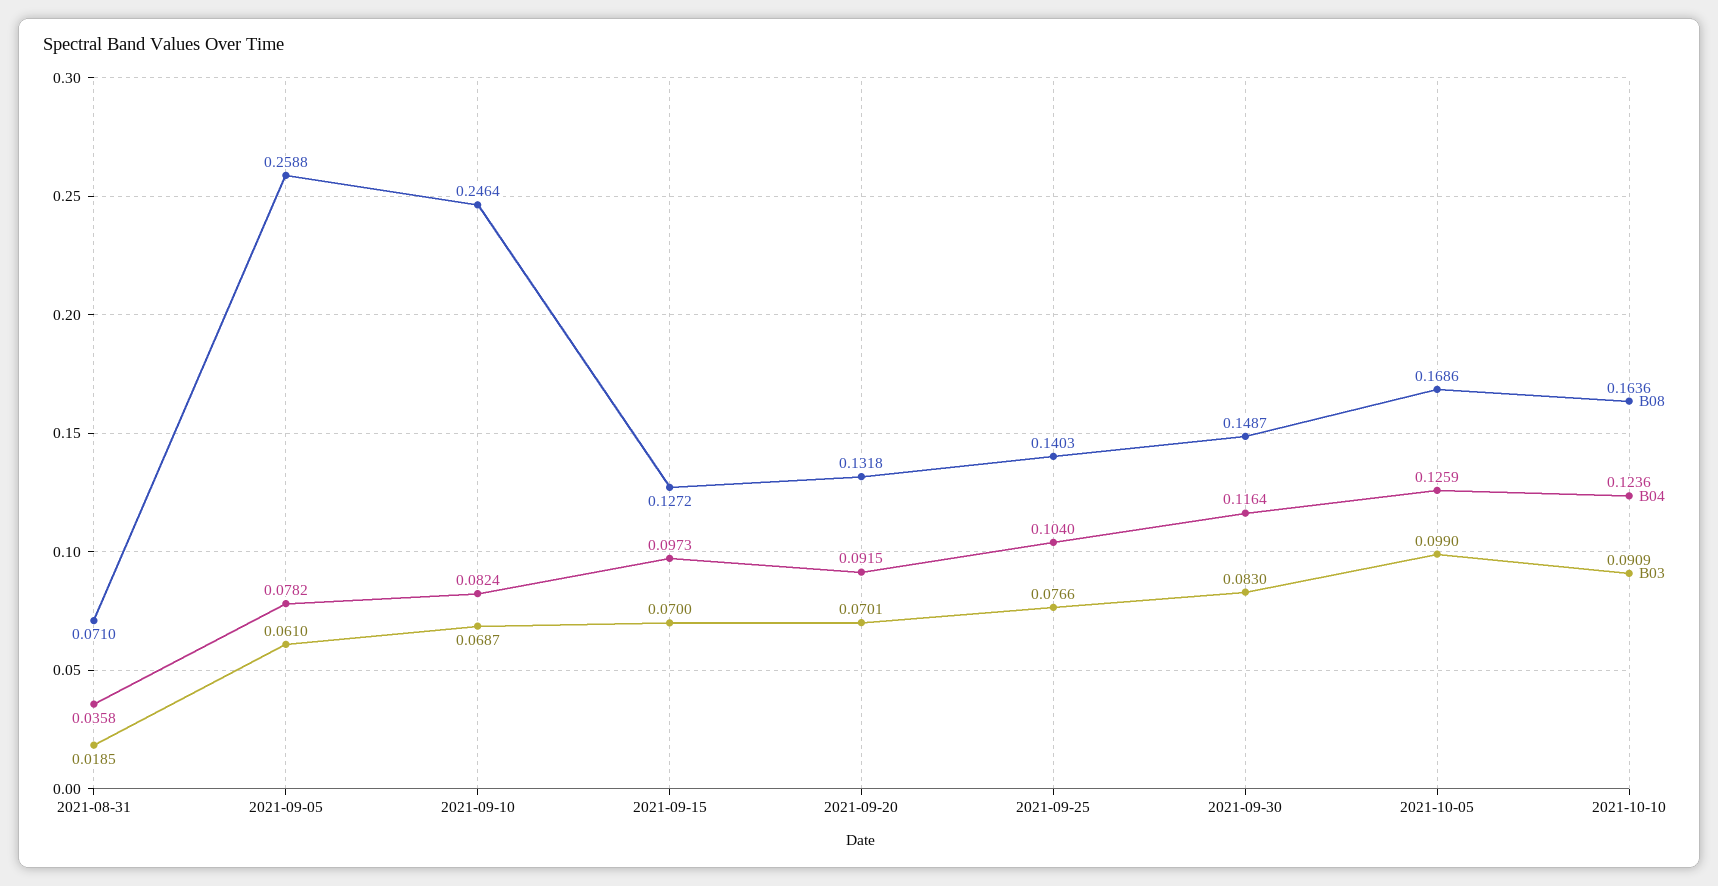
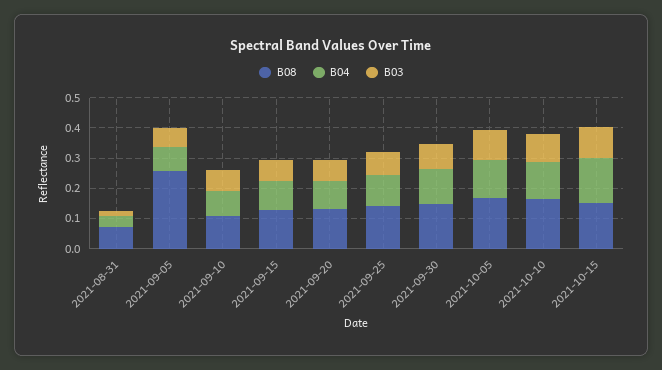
B08, 2021-09-10: 0.2464 -> 0.1
B08, 2021-10-15: none -> 0.15
B04, 2021-10-15: none -> 0.15
B03, 2021-10-15: none -> 0.1

